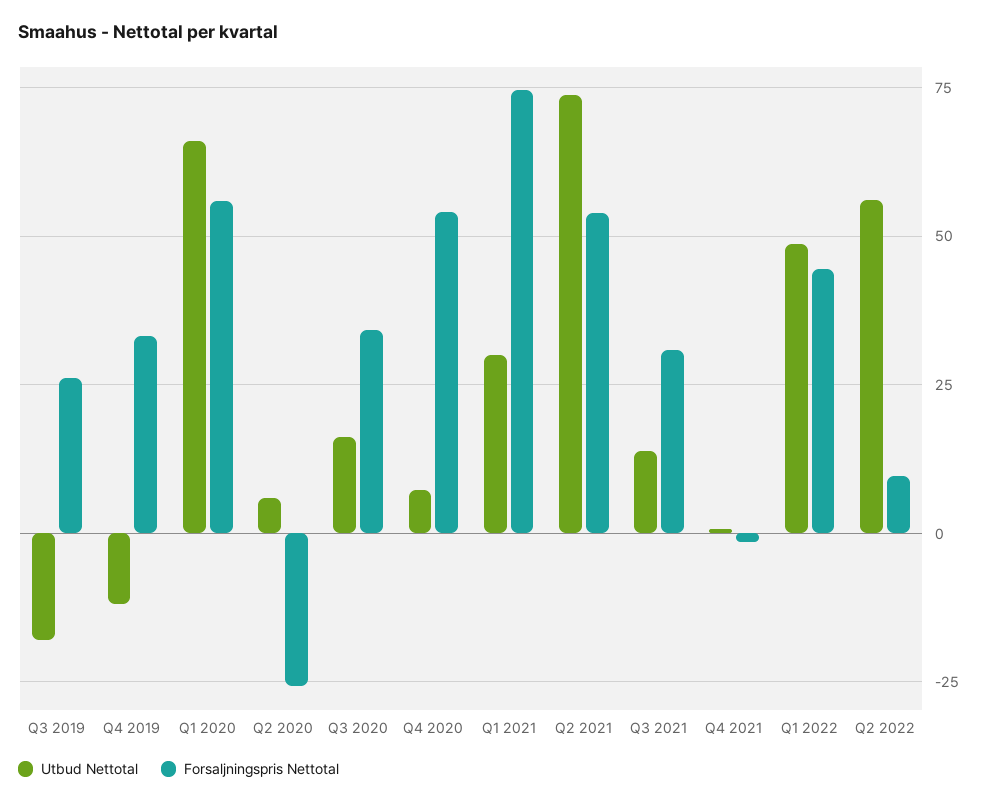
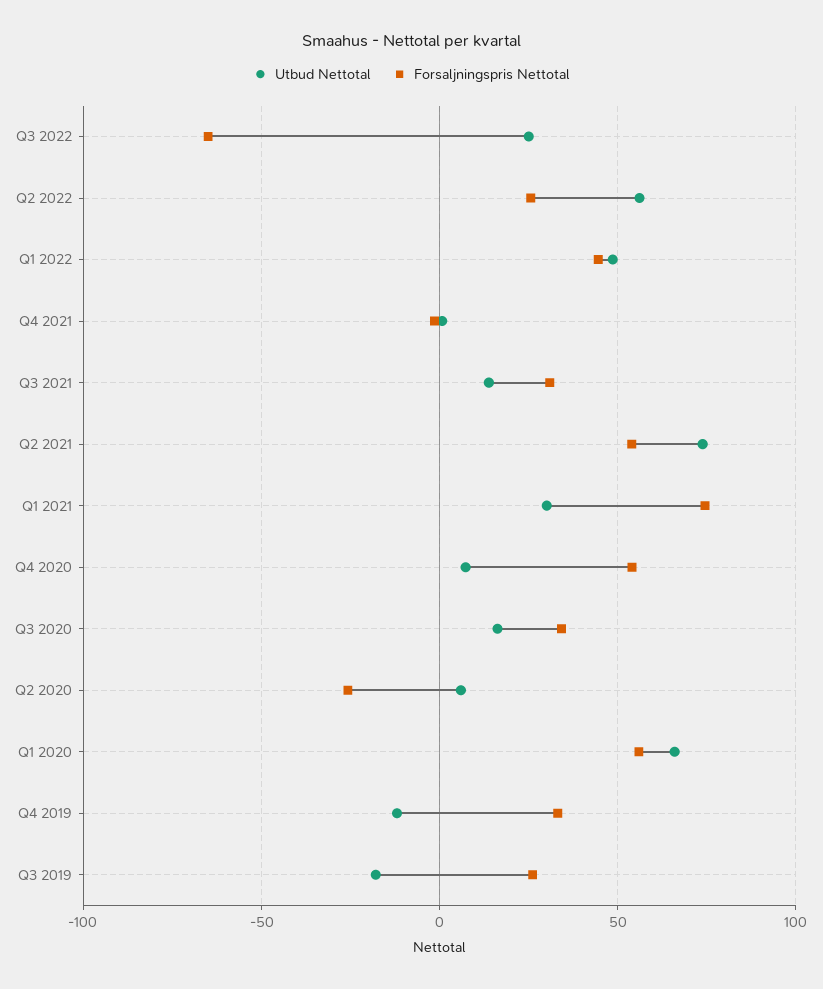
Forsaljningspris Nettotal, Q2 2022: 10 -> 25
Utbud Nettotal, Q3 2022: none -> 25
Forsaljningspris Nettotal, Q3 2022: none -> -65

